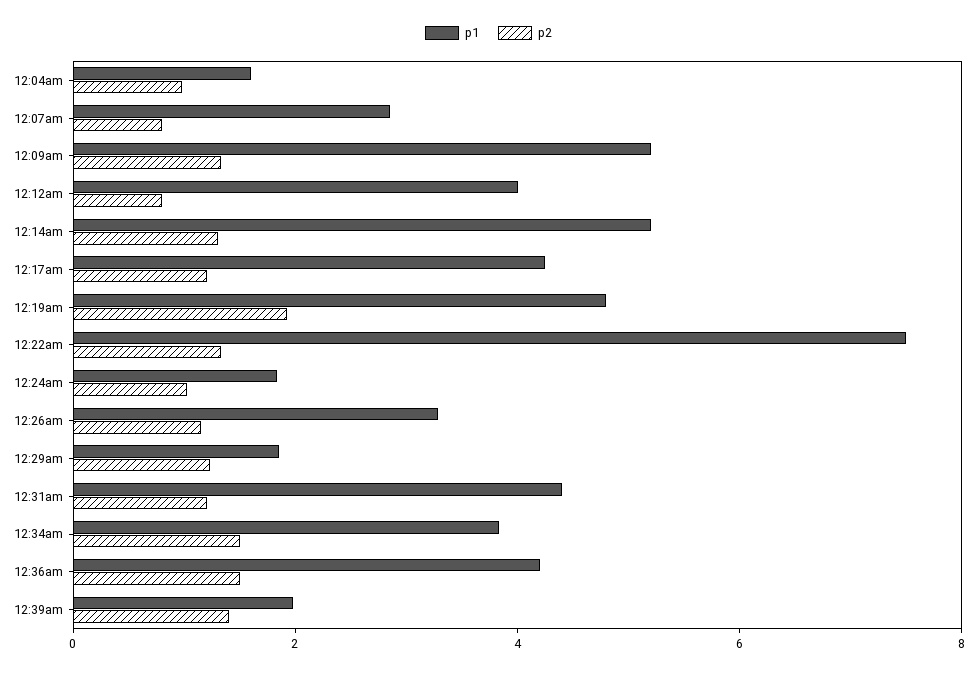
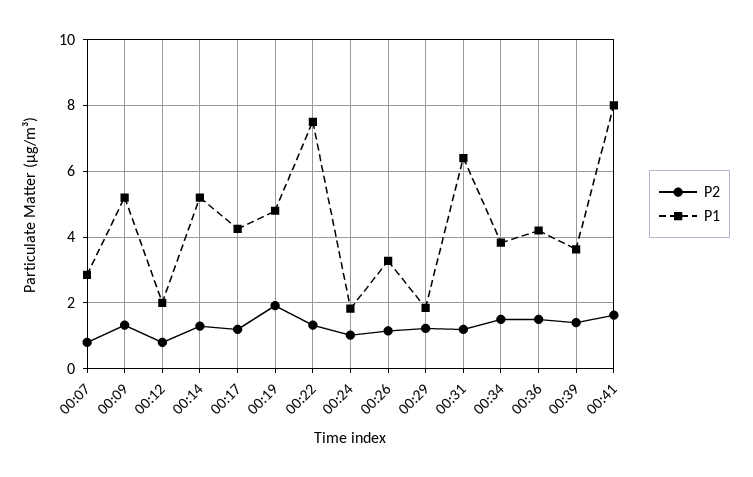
p1, 12:04am: 1.5 -> none
p2, 12:04am: 1 -> none
p1, 12:12am: 4 -> 2
p1, 12:31am: 4.5 -> 6.4
p1, 12:39am: 2 -> 3.6
p2, 00:41: none -> 1.6
p1, 00:41: none -> 8

